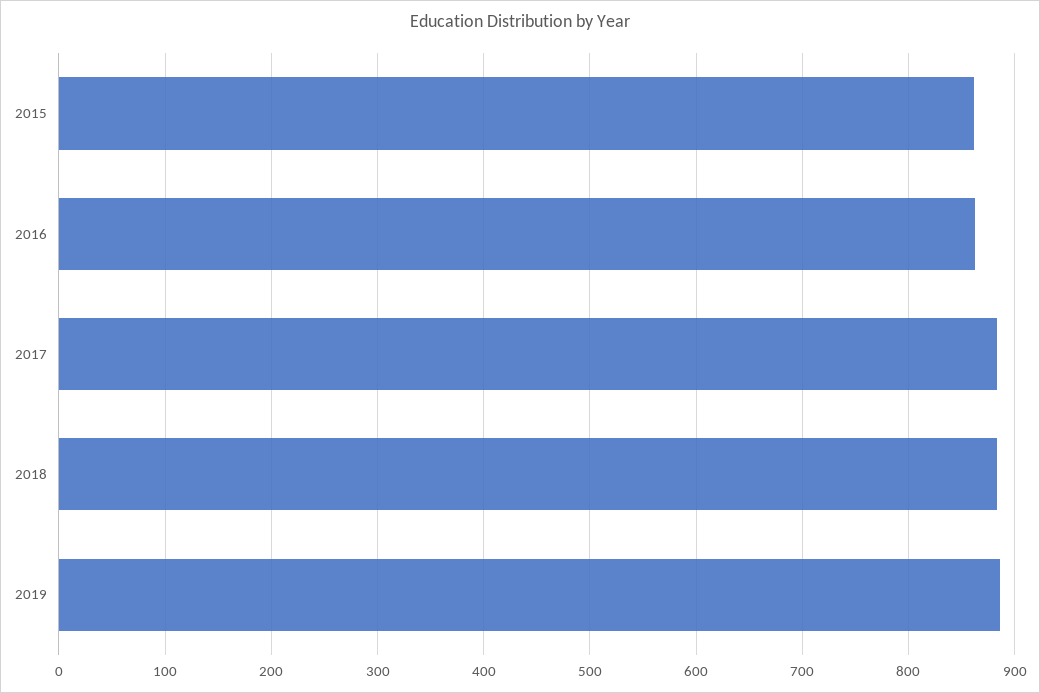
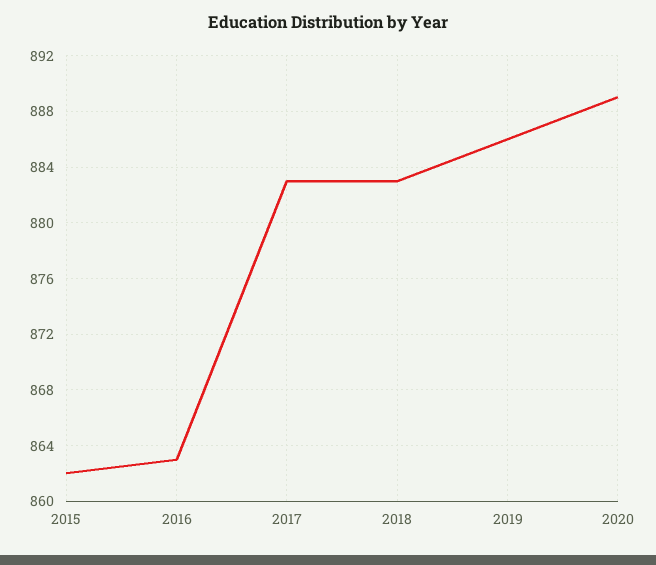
2020: none -> 889

